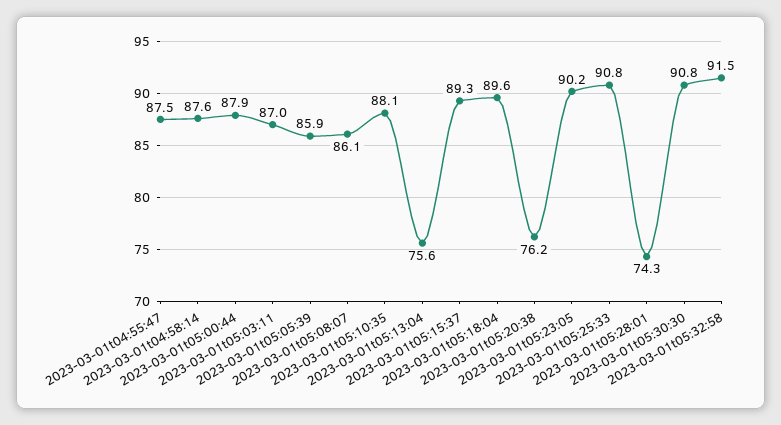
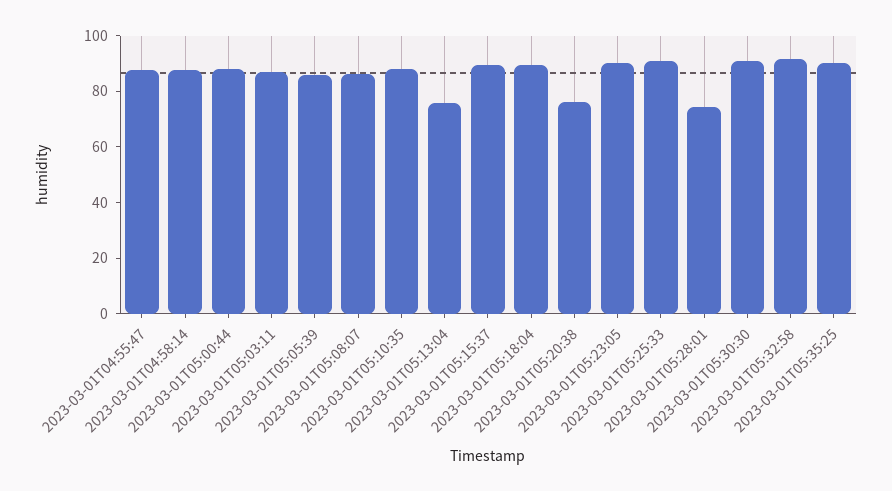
2023-03-01T05:35:25: none -> 90

